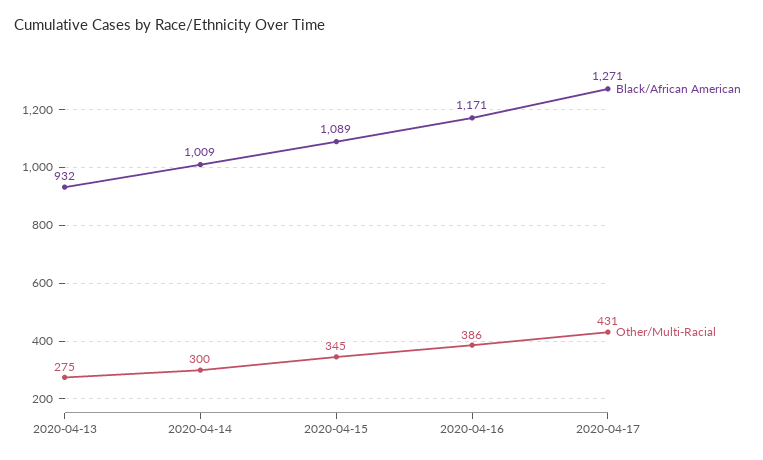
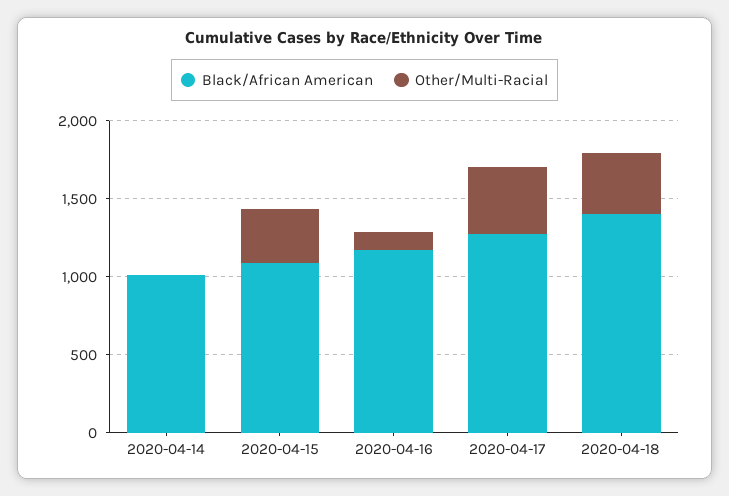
Black/African American, 2020-04-13: 932 -> none
Other/Multi-Racial, 2020-04-13: 275 -> none
Other/Multi-Racial, 2020-04-14: 300 -> 0
Other/Multi-Racial, 2020-04-16: 386 -> 100
Black/African American, 2020-04-18: none -> 1400
Other/Multi-Racial, 2020-04-18: none -> 400

